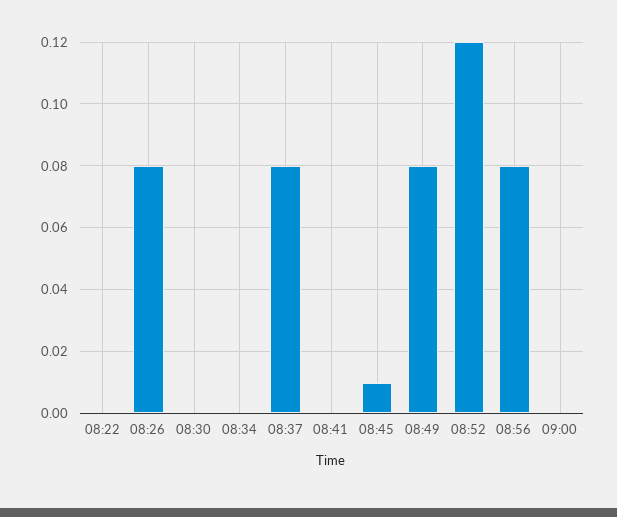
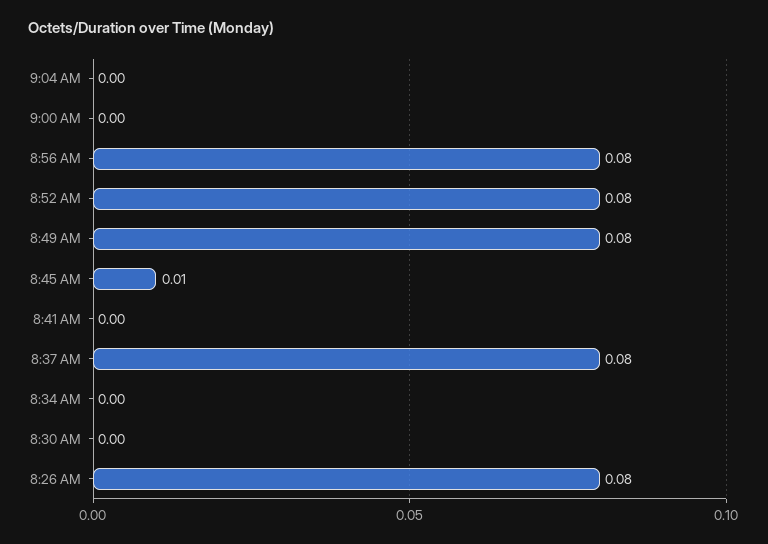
08:22: 0 -> none
08:52: 0.12 -> 0.08
9:04 AM: none -> 0

